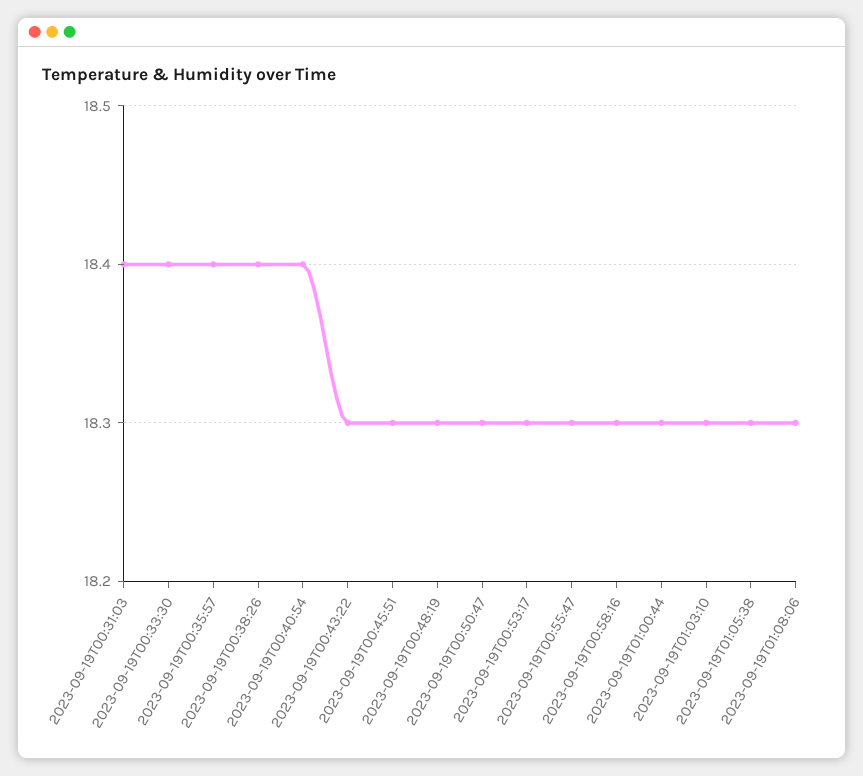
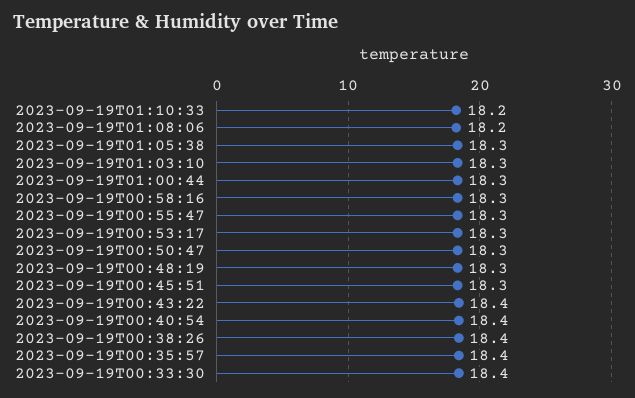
2023-09-19T00:31:03: 18.4 -> none
2023-09-19T00:43:22: 18.3 -> 18.4
2023-09-19T01:08:06: 18.3 -> 18.2
2023-09-19T01:10:33: none -> 18.2

